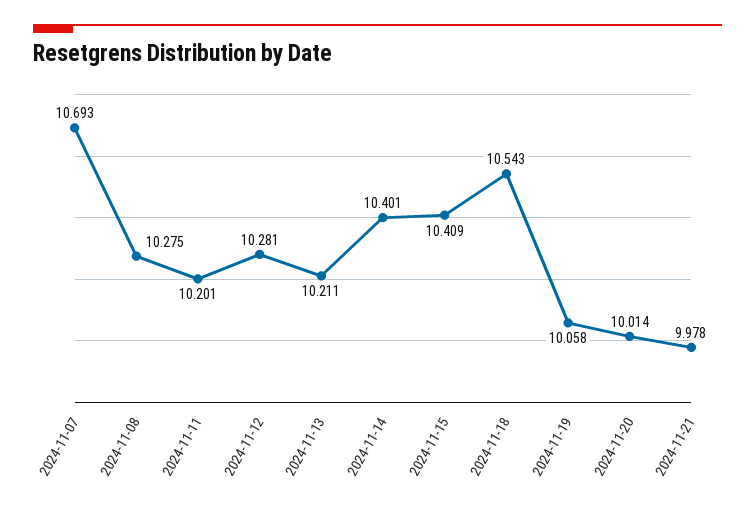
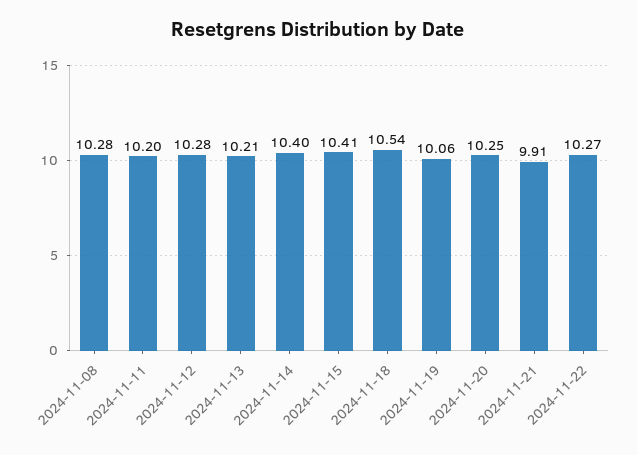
2024-11-07: 10.693 -> none
2024-11-20: 10.014 -> 10.25
2024-11-21: 9.978 -> 9.91
2024-11-22: none -> 10.27

